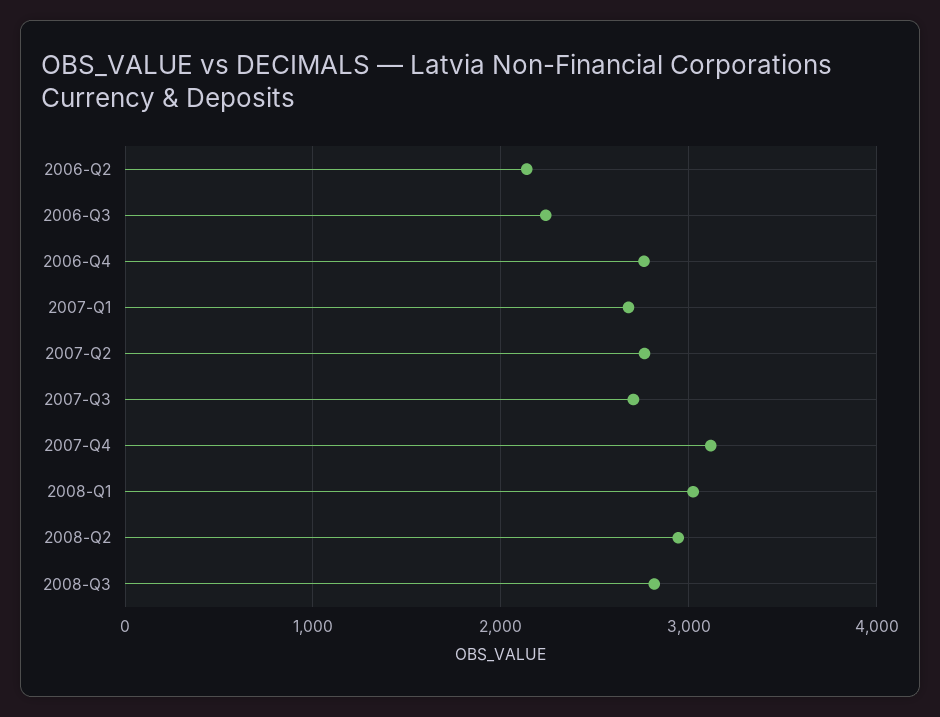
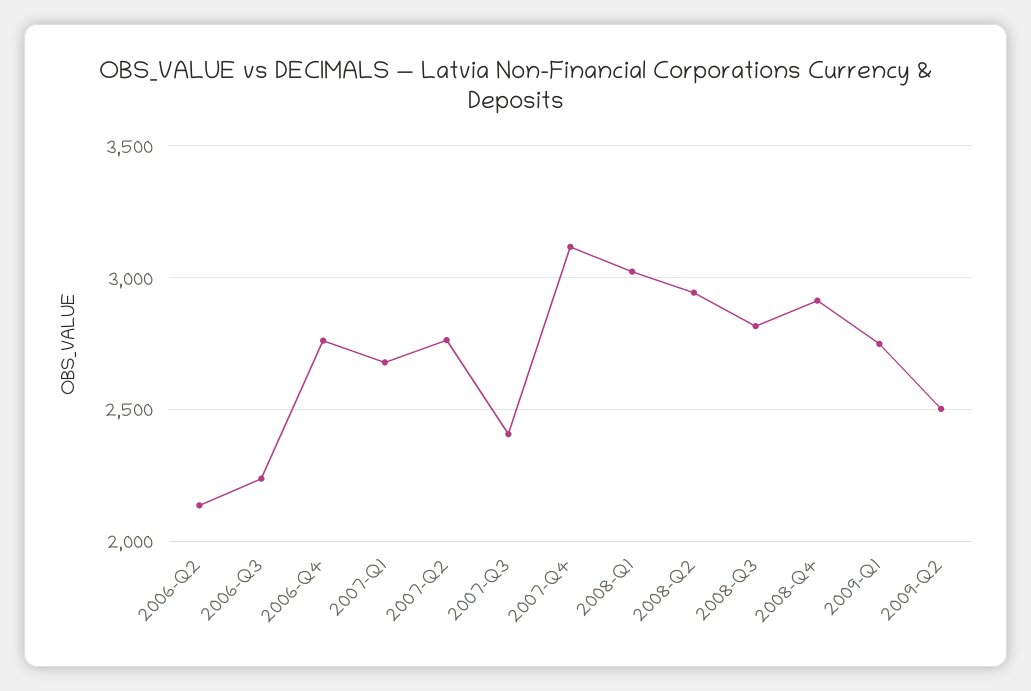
2007-Q3: 2700 -> 2400
2008-Q4: none -> 2900
2009-Q1: none -> 2750
2009-Q2: none -> 2500

